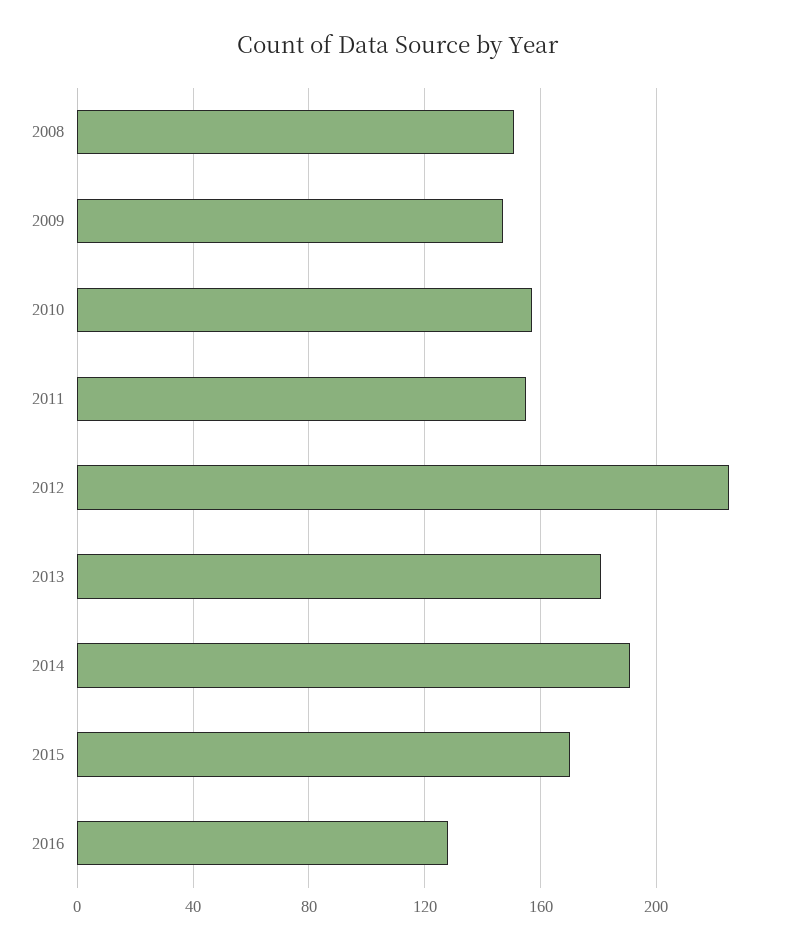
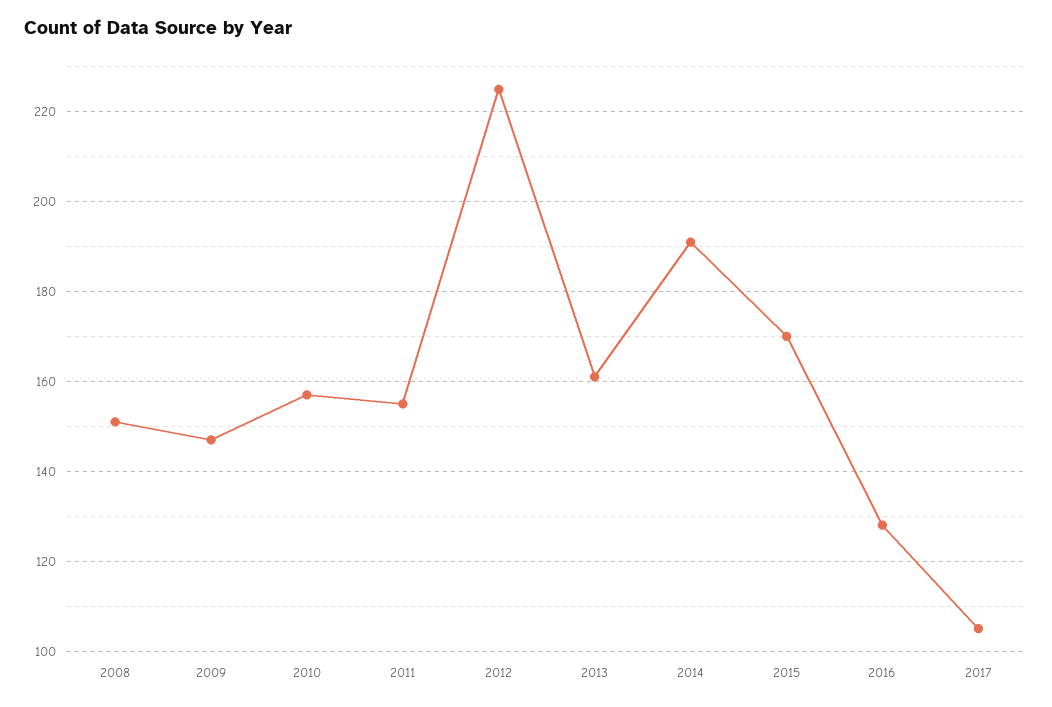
2013: 180 -> 160
2017: none -> 105

